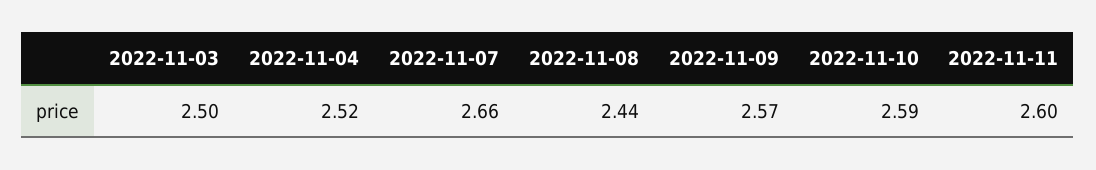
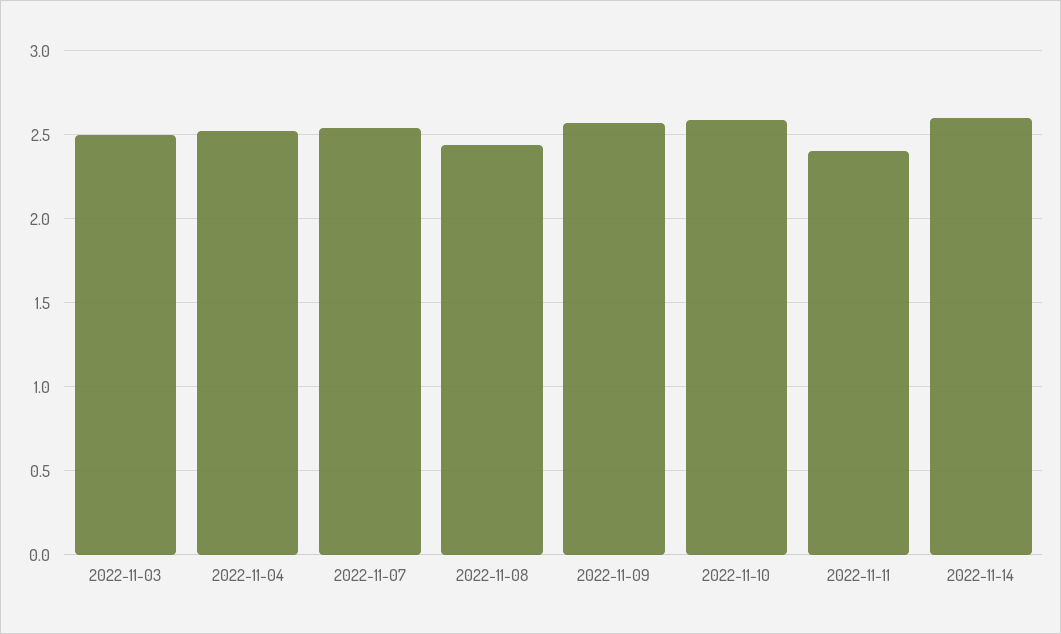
2022-11-07: 2.66 -> 2.55
2022-11-11: 2.6 -> 2.4
2022-11-14: none -> 2.6

